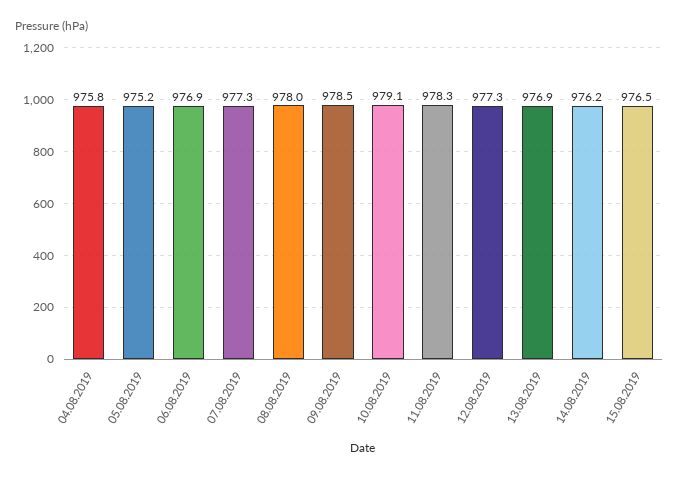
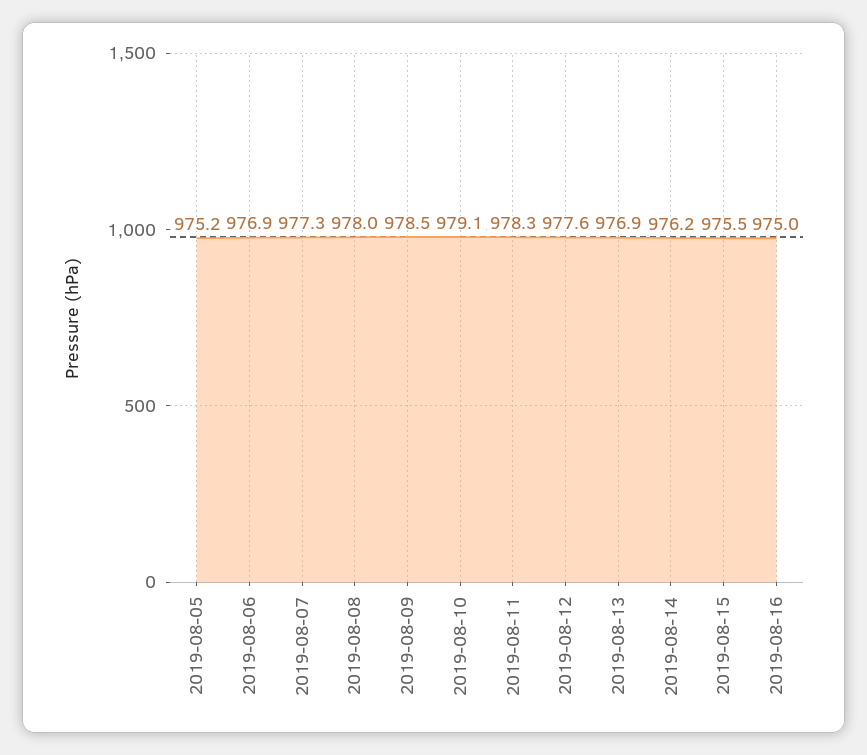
04.08.2019: 975.8 -> none
12.08.2019: 977.3 -> 977.6
15.08.2019: 976.5 -> 975.5
2019-08-16: none -> 975

